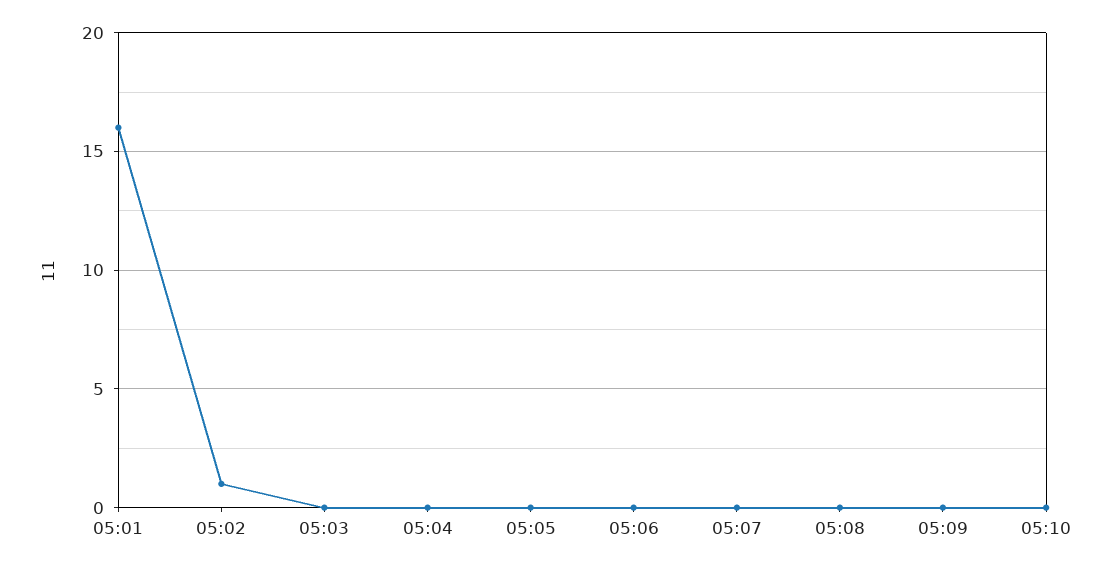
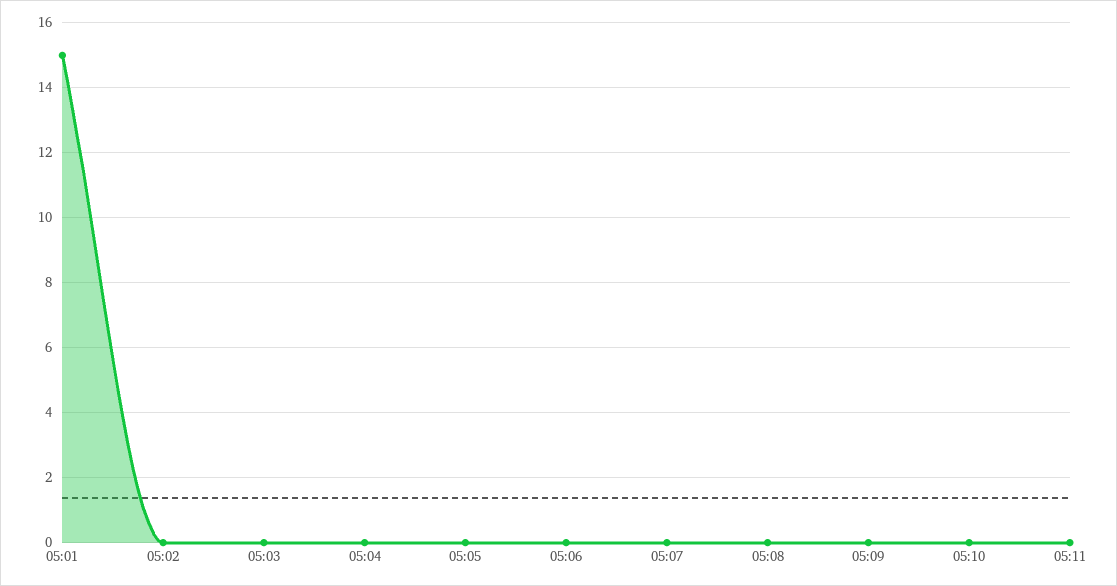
05:01: 16 -> 15
05:02: 1 -> 0
05:11: none -> 0

